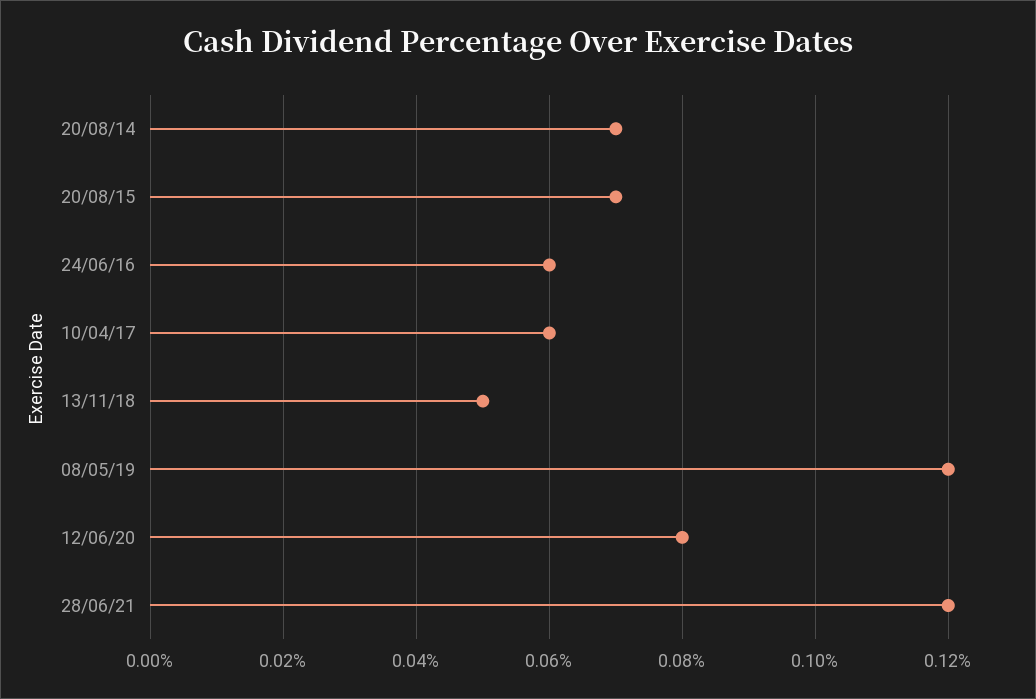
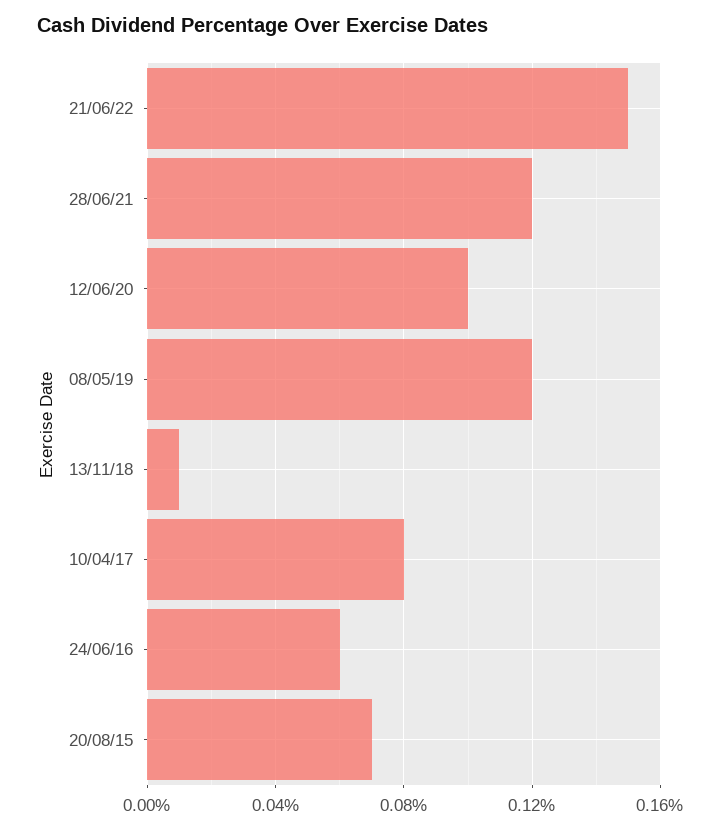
20/08/14: 0.07 -> none
10/04/17: 0.06 -> 0.08
13/11/18: 0.05 -> 0.01
12/06/20: 0.08 -> 0.1
21/06/22: none -> 0.15

